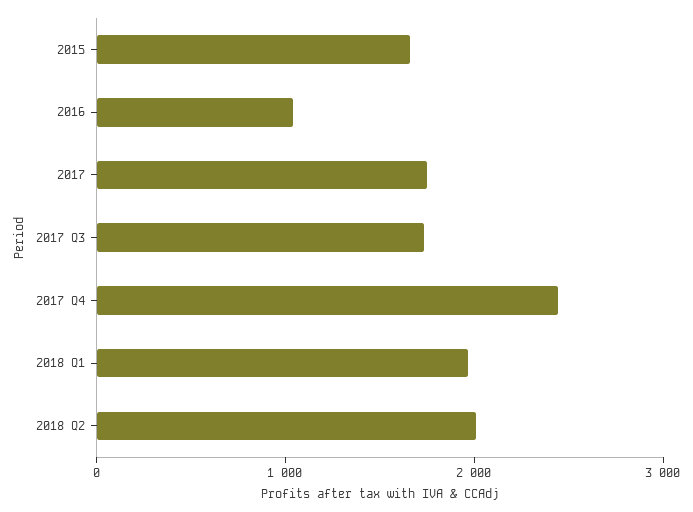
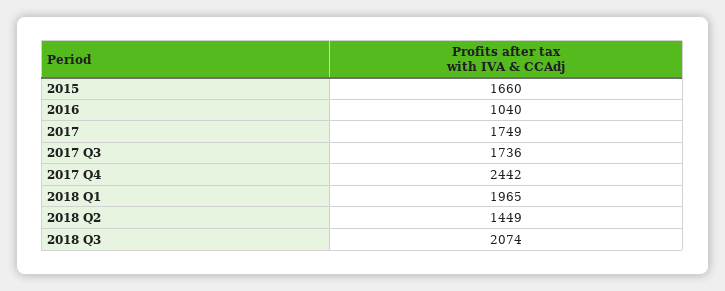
2018 Q2: 2000 -> 1449
2018 Q3: none -> 2074

